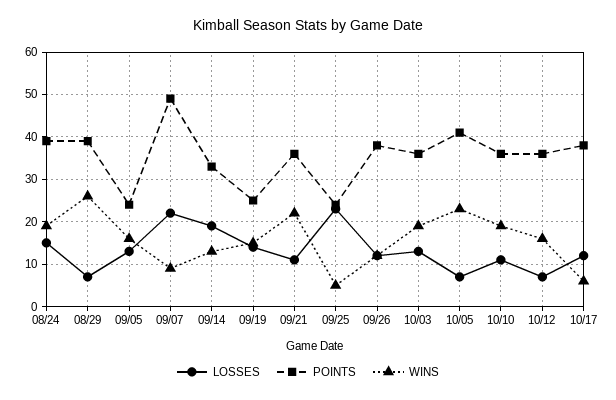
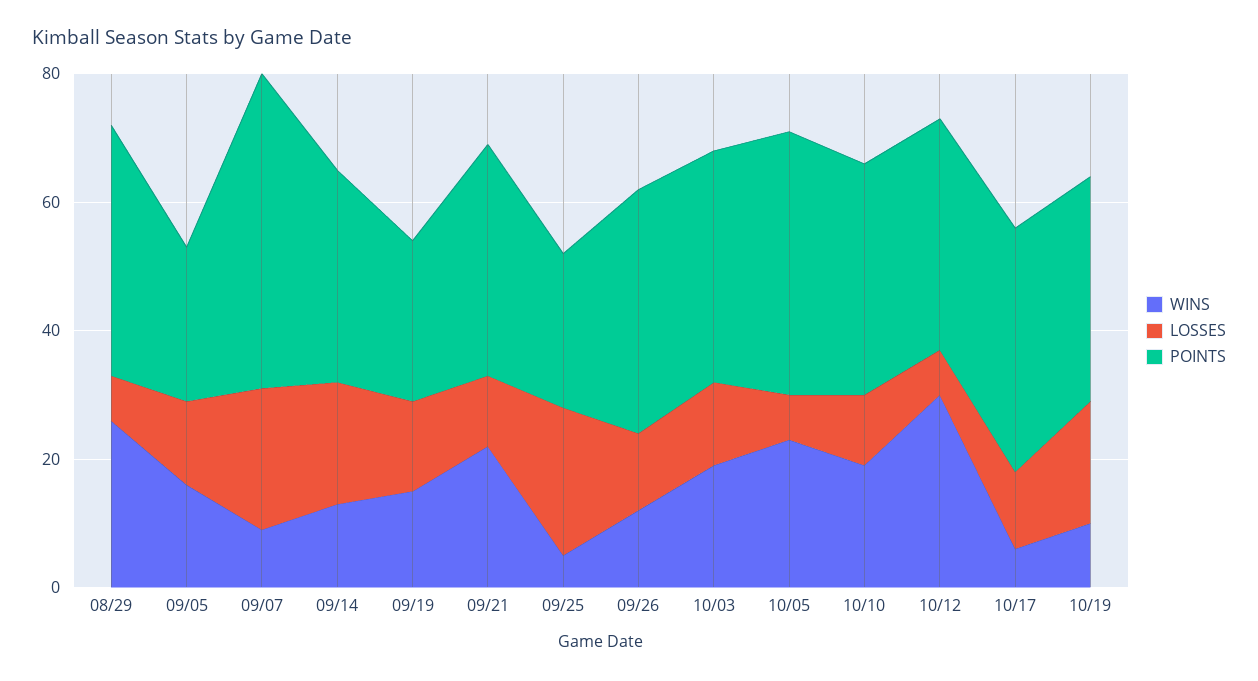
LOSSES, 08/24: 15 -> none
POINTS, 08/24: 40 -> none
WINS, 08/24: 20 -> none
WINS, 10/12: 15 -> 30
WINS, 10/19: none -> 10
LOSSES, 10/19: none -> 20
POINTS, 10/19: none -> 35

